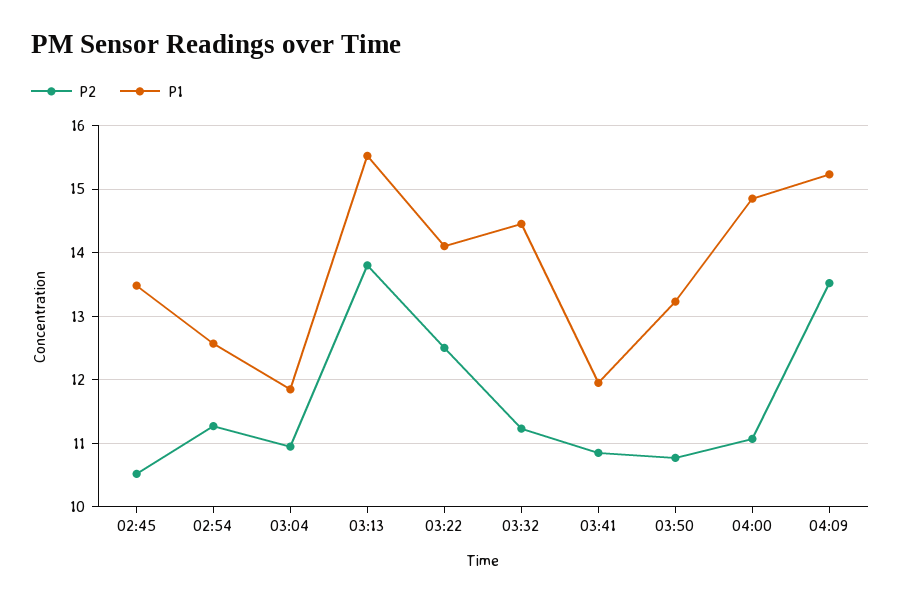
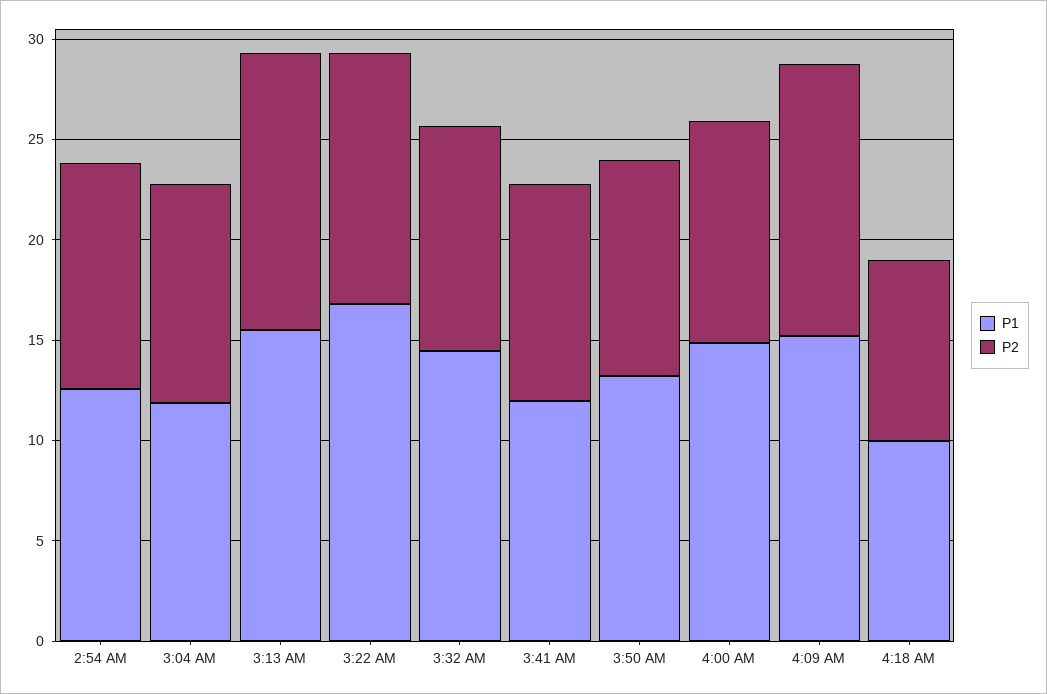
P2, 02:45: 10.5 -> none
P1, 02:45: 13.5 -> none
P1, 03:22: 14.1 -> 17
P1, 4:18 AM: none -> 10
P2, 4:18 AM: none -> 9

